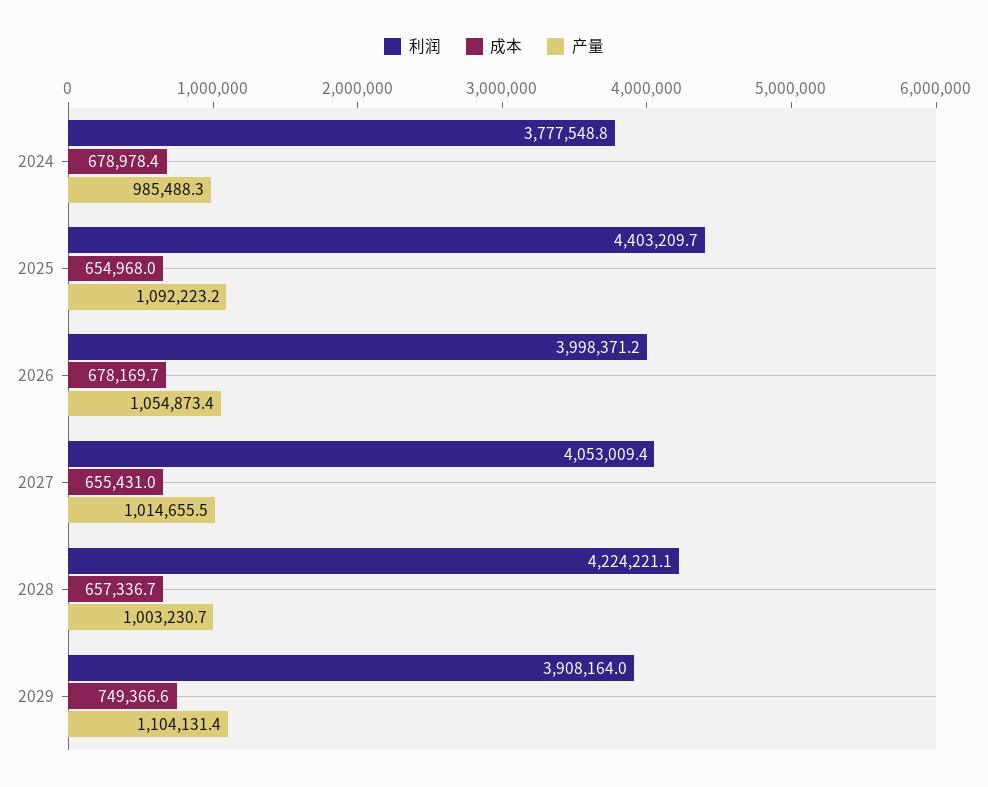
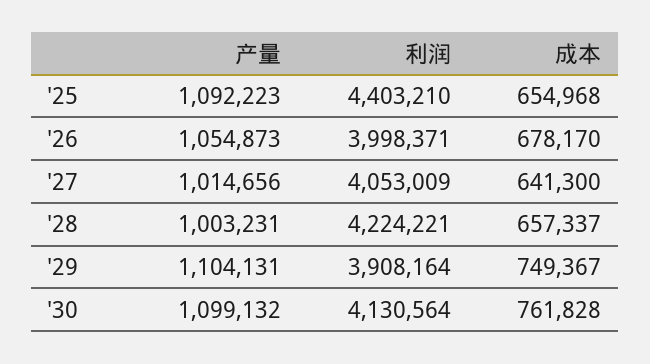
利润, 2024: 3777548.8 -> none
成本, 2024: 678978.4 -> none
产量, 2024: 985488.3 -> none
成本, 2027: 655431 -> 641300
产量, '30: none -> 1099132
利润, '30: none -> 4130564
成本, '30: none -> 761828

